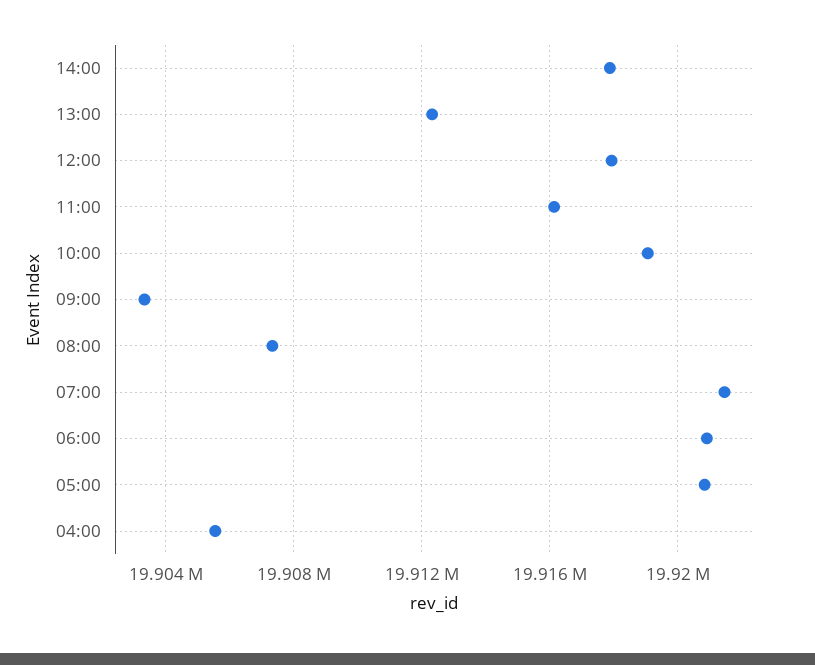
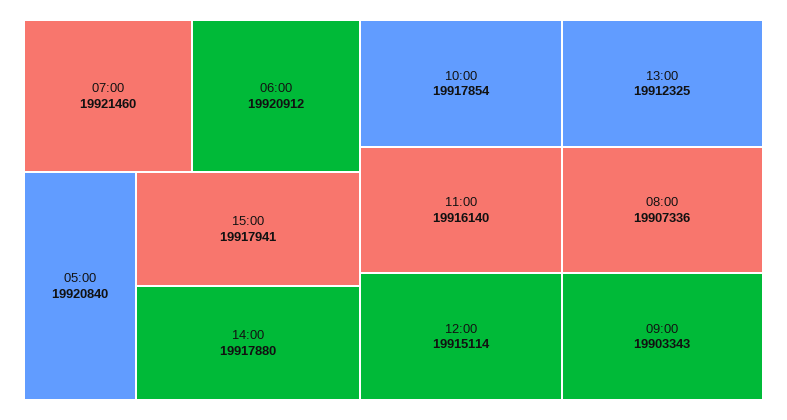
12:00: 19918000 -> 19915114
10:00: 19919000 -> 19917854
04:00: 19905500 -> none
15:00: none -> 19917941

